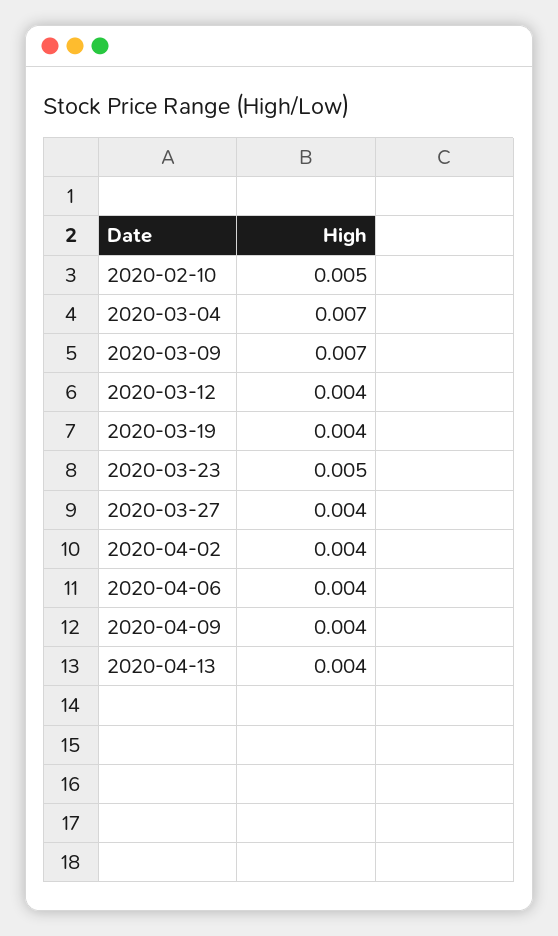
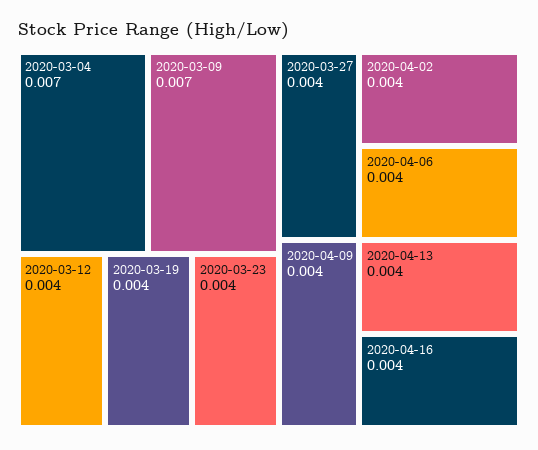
2020-02-10: 0.005 -> none
2020-03-23: 0.005 -> 0.004
2020-04-16: none -> 0.004

